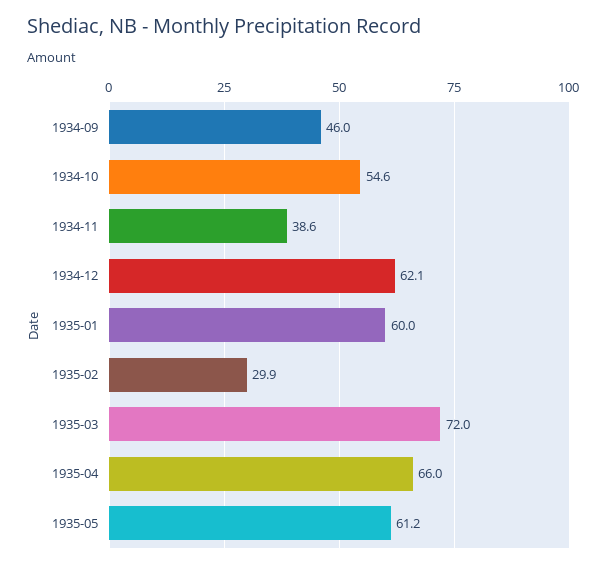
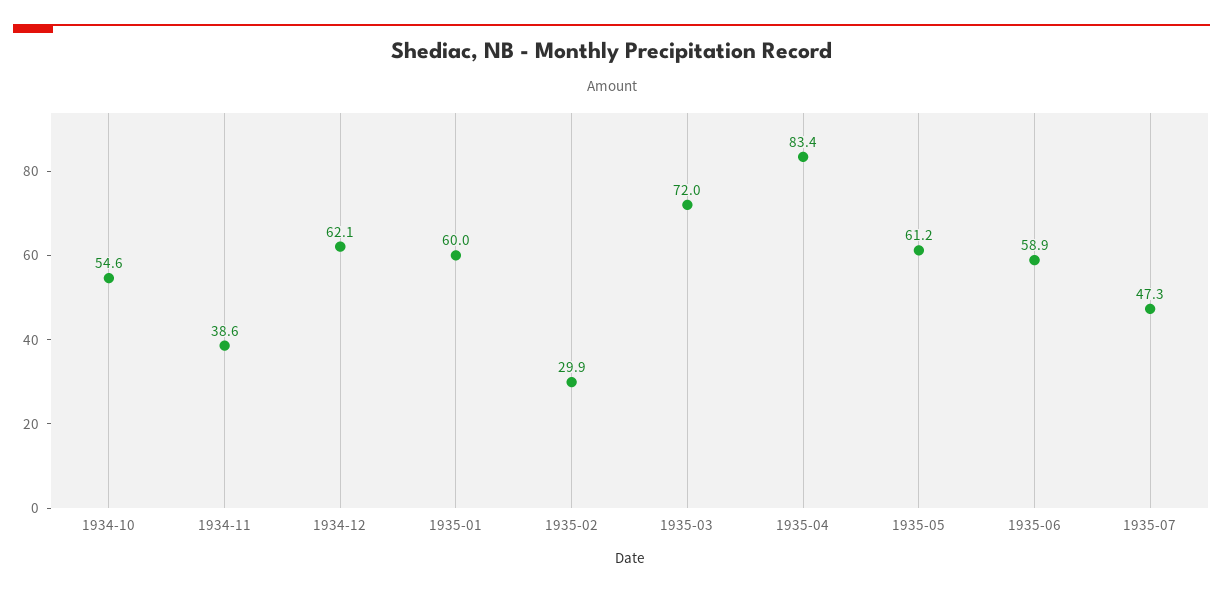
1934-09: 46 -> none
1935-04: 66 -> 83.4
1935-06: none -> 58.9
1935-07: none -> 47.3

